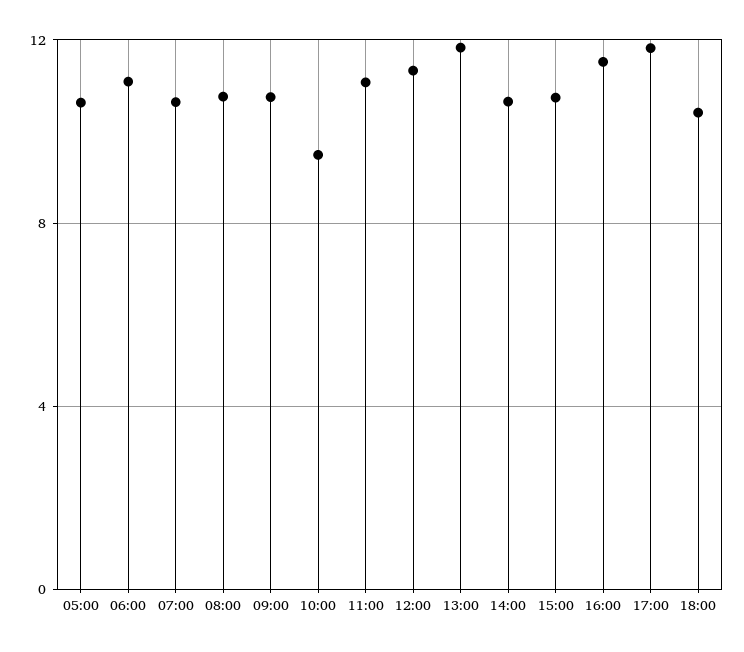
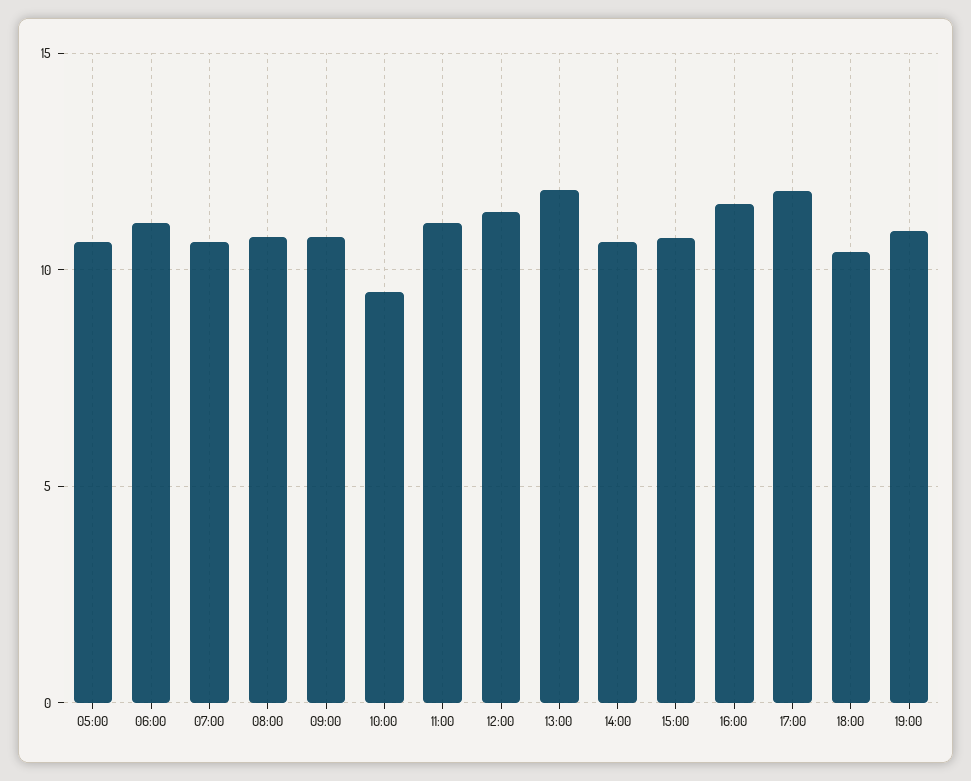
19:00: none -> 11

